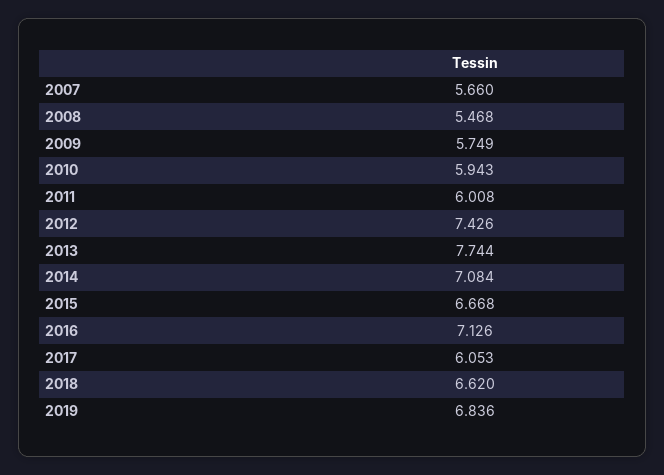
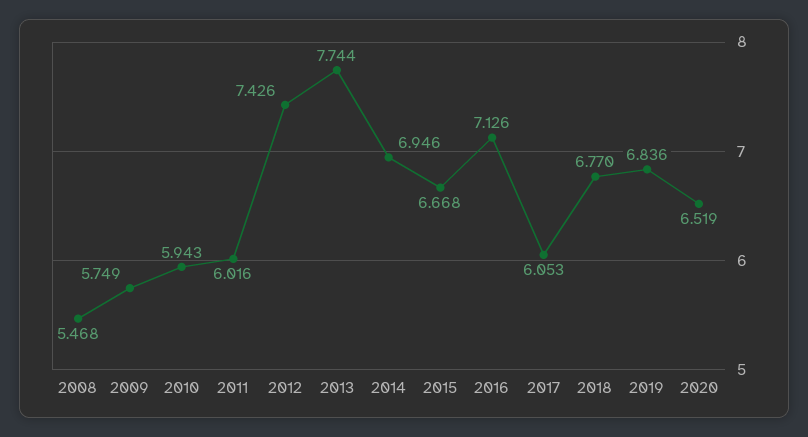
2007: 5.66 -> none
2011: 6.008 -> 6.016
2014: 7.084 -> 6.946
2018: 6.62 -> 6.77
2020: none -> 6.519

